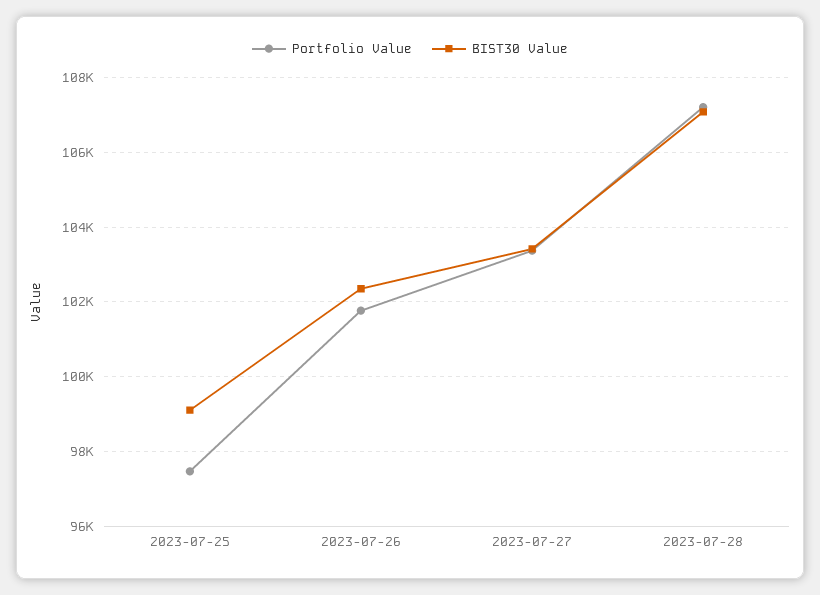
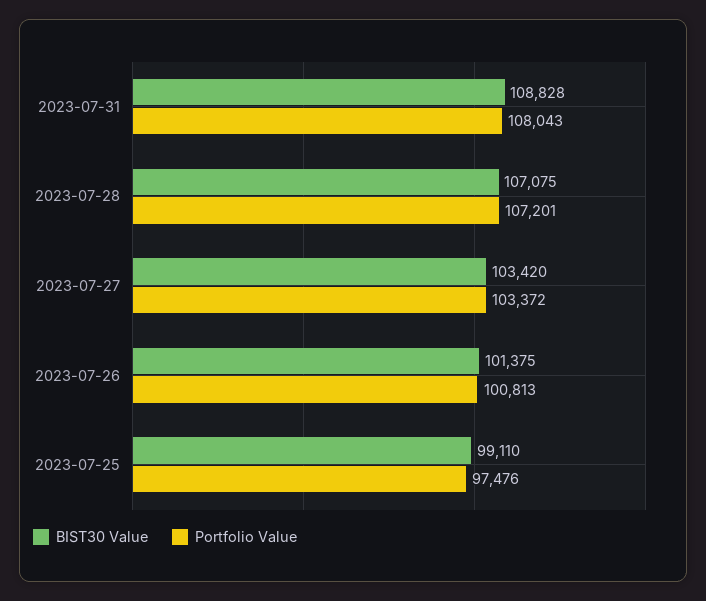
Portfolio Value, 2023-07-26: 101800 -> 100813
BIST30 Value, 2023-07-26: 102400 -> 101375
BIST30 Value, 2023-07-31: none -> 108828
Portfolio Value, 2023-07-31: none -> 108043

